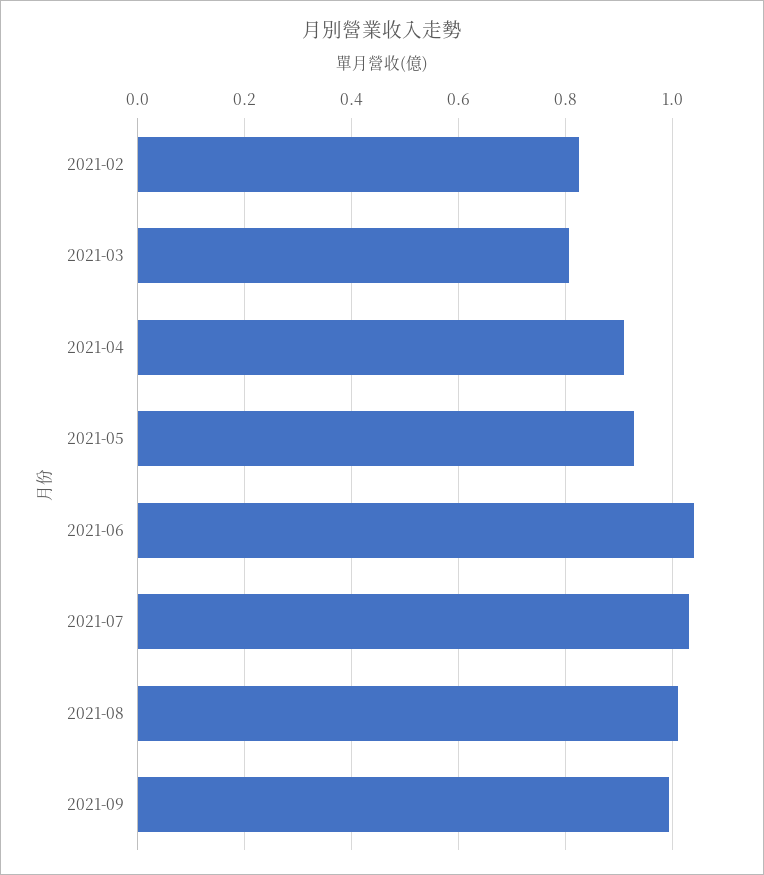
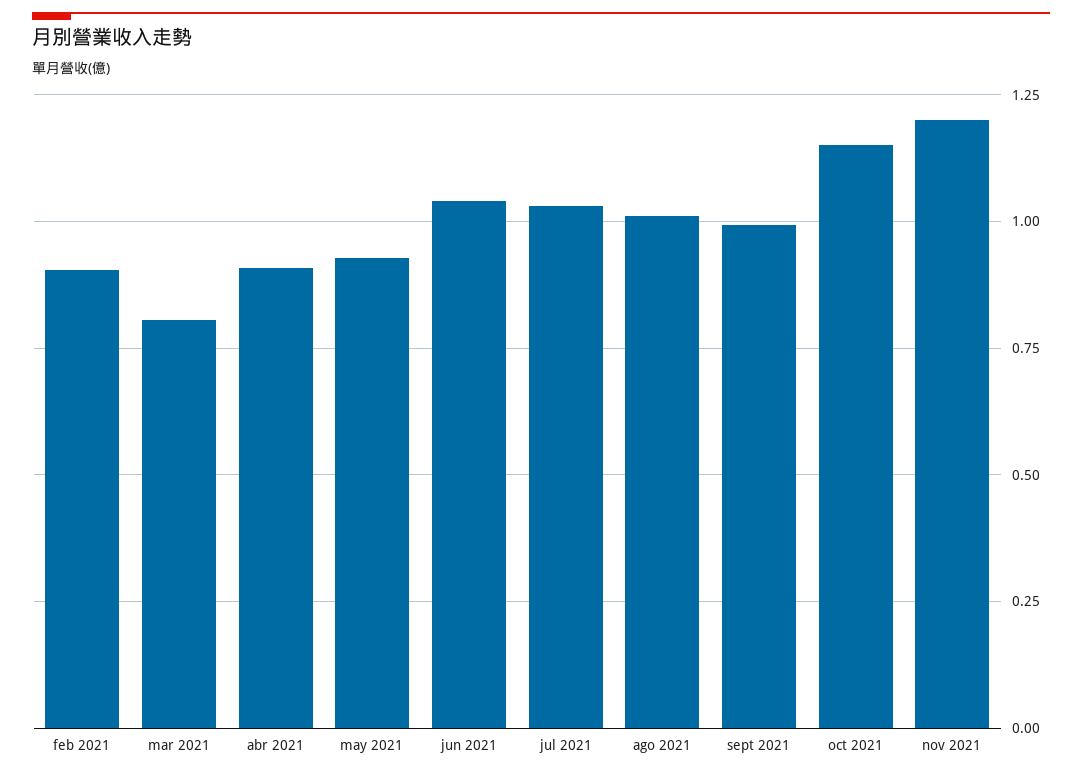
2021-02: 0.82 -> 0.9
oct 2021: none -> 1.15
nov 2021: none -> 1.2

